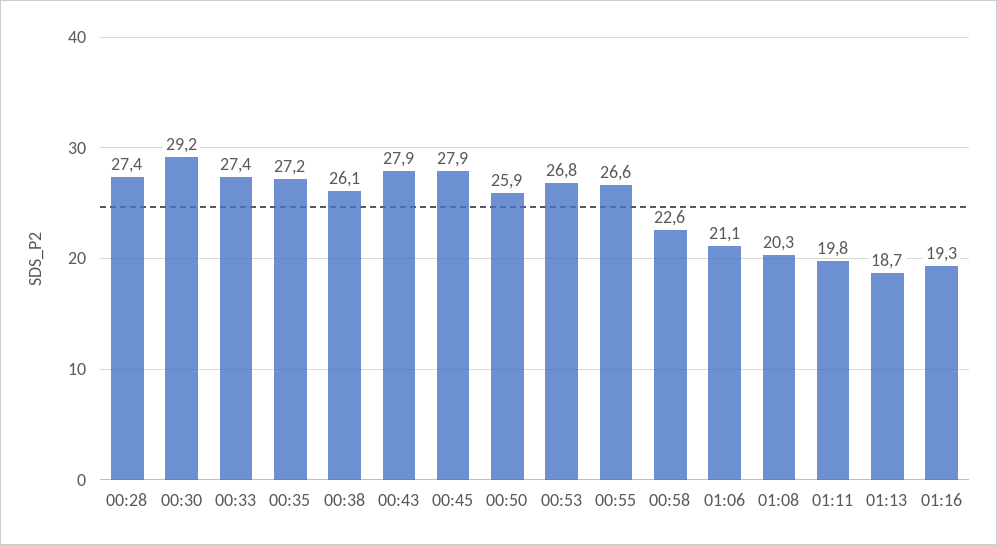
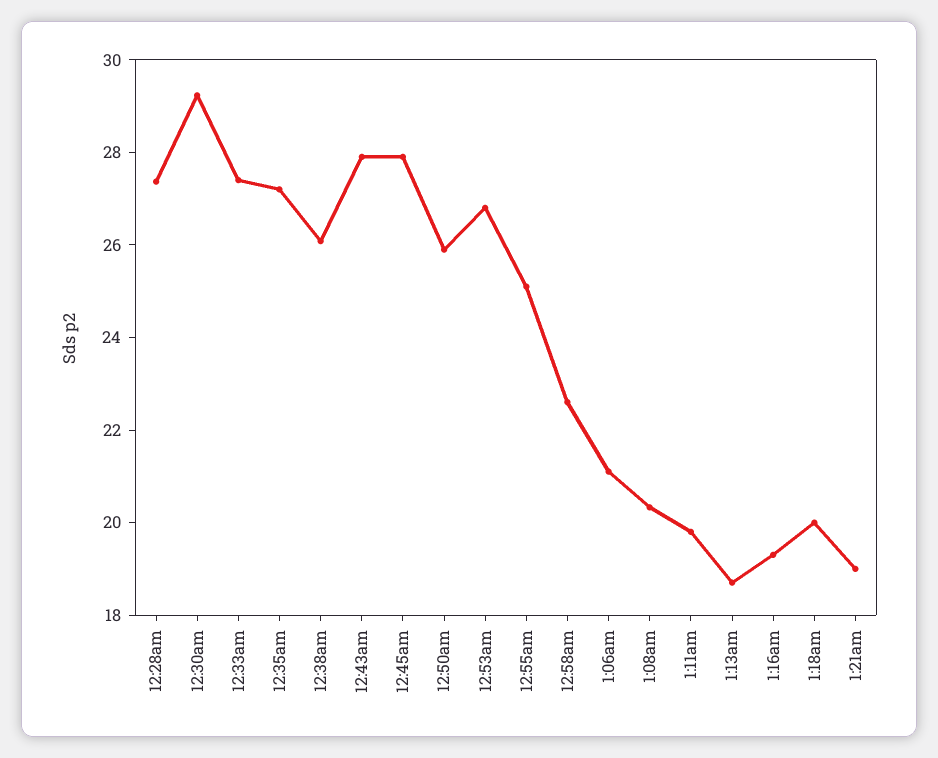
00:55: 26.6 -> 25
1:18am: none -> 20
1:21am: none -> 19

